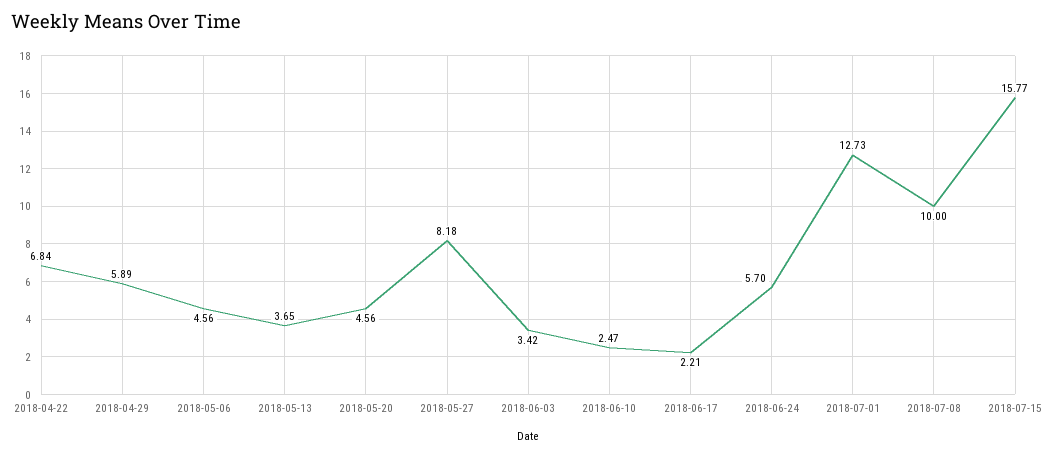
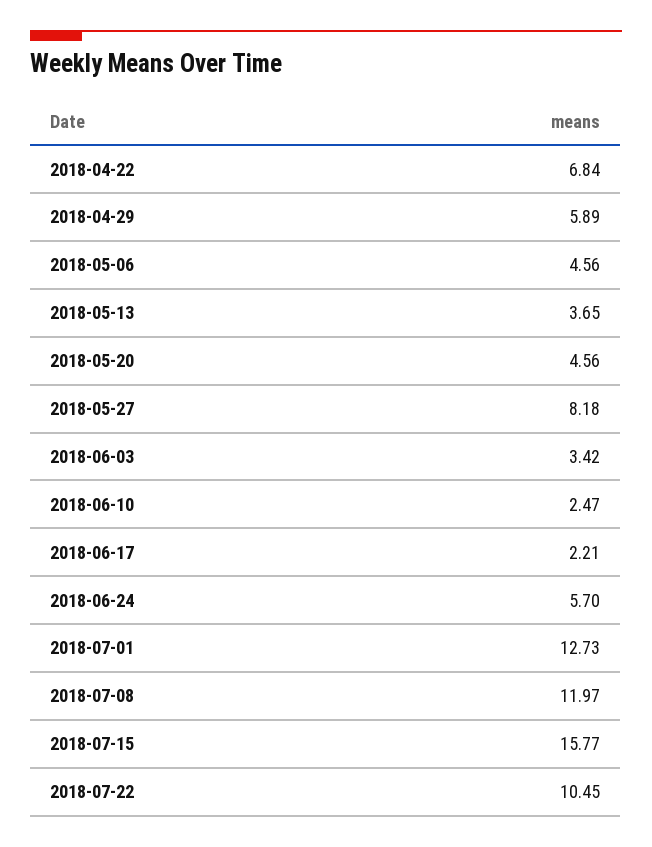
2018-07-08: 10 -> 11.97
2018-07-22: none -> 10.45

